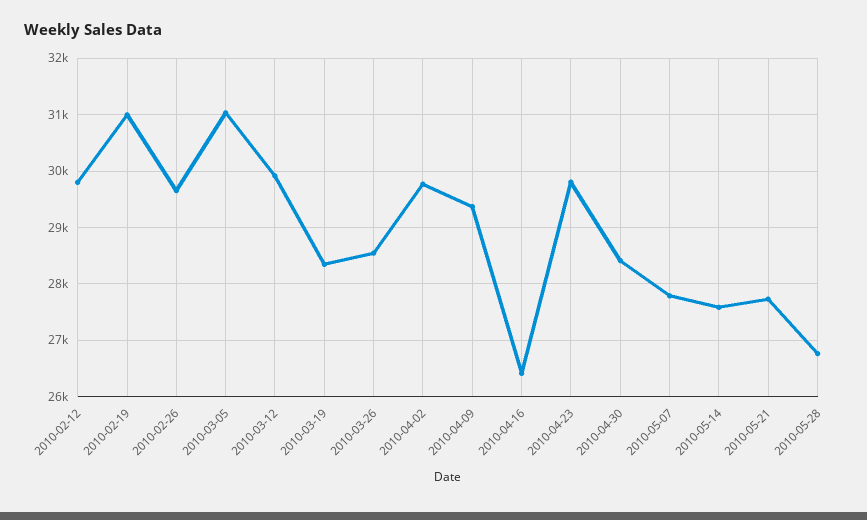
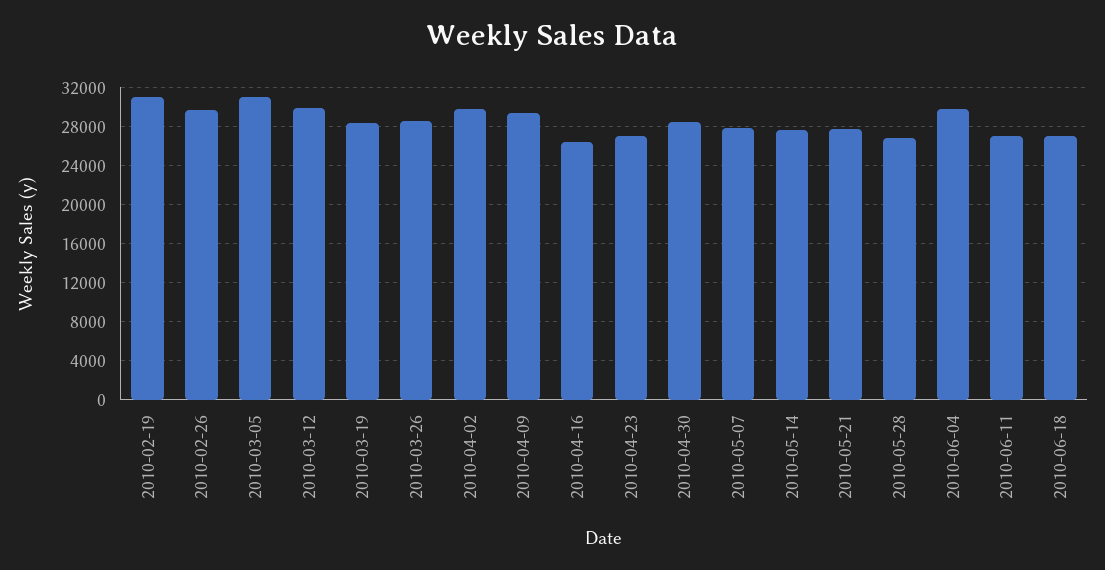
2010-02-12: 29800 -> none
2010-04-23: 29800 -> 27000
2010-06-04: none -> 30000
2010-06-11: none -> 27000
2010-06-18: none -> 27000

